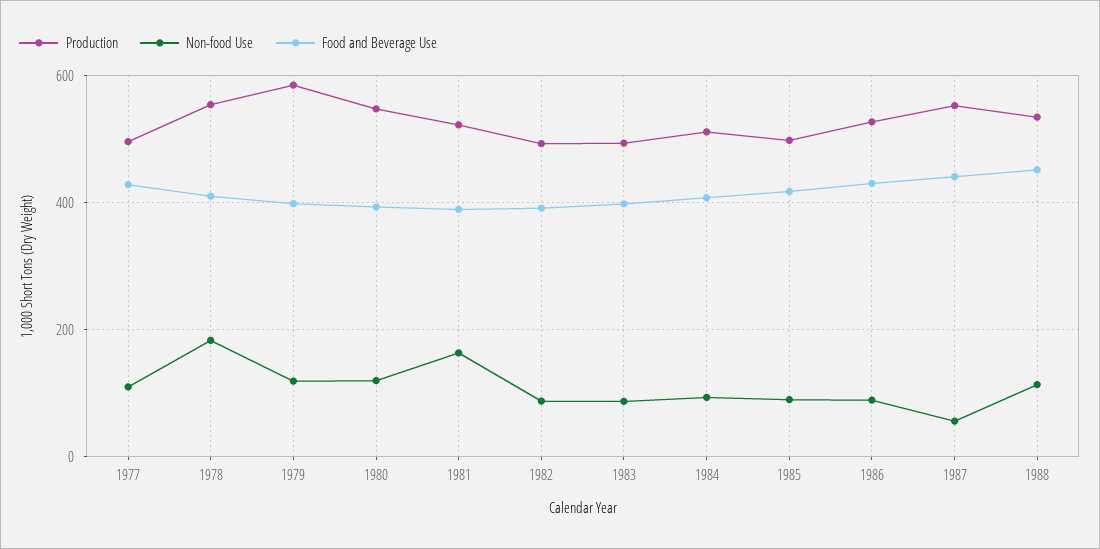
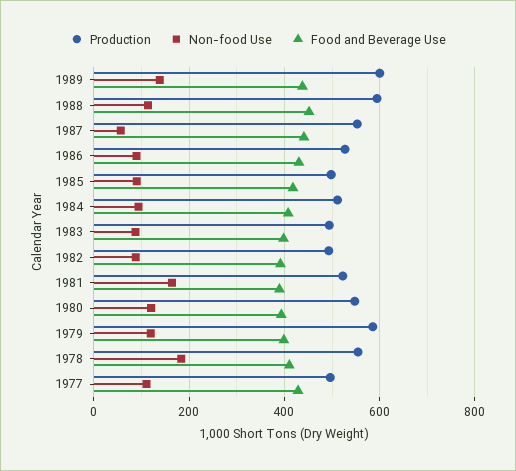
Production, 1988: 540 -> 600
Production, 1989: none -> 600
Non-food Use, 1989: none -> 140
Food and Beverage Use, 1989: none -> 440

